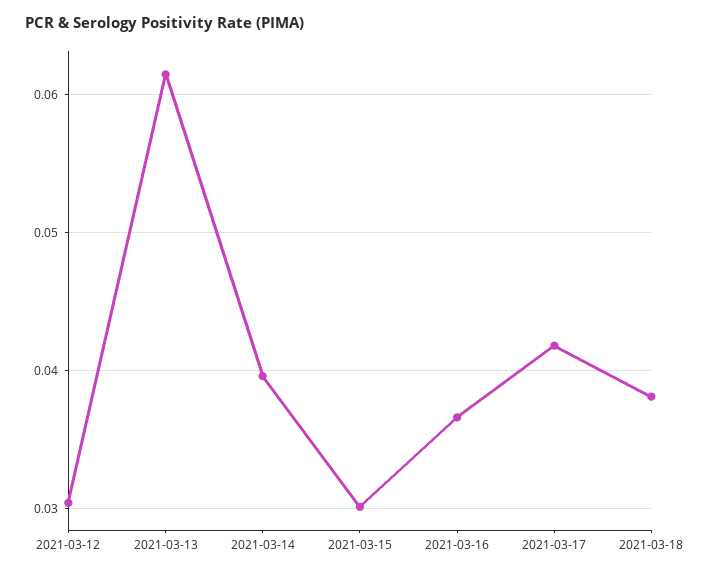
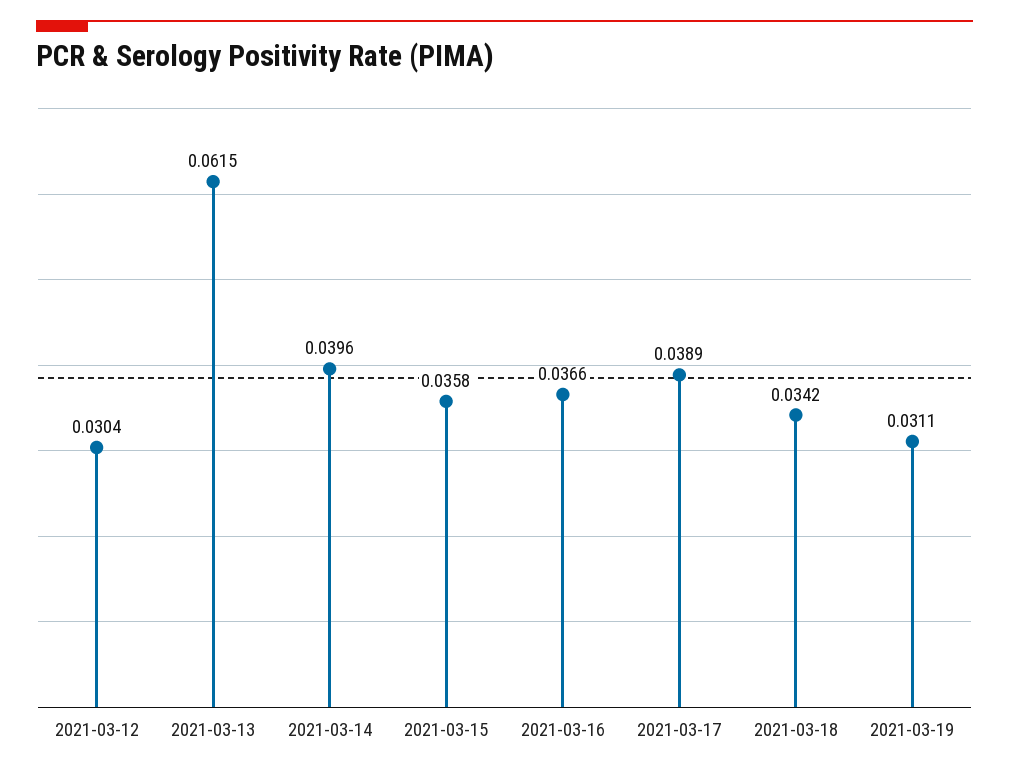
2021-03-15: 0.03 -> 0.0358
2021-03-17: 0.042 -> 0.0389
2021-03-18: 0.038 -> 0.0342
2021-03-19: none -> 0.0311

